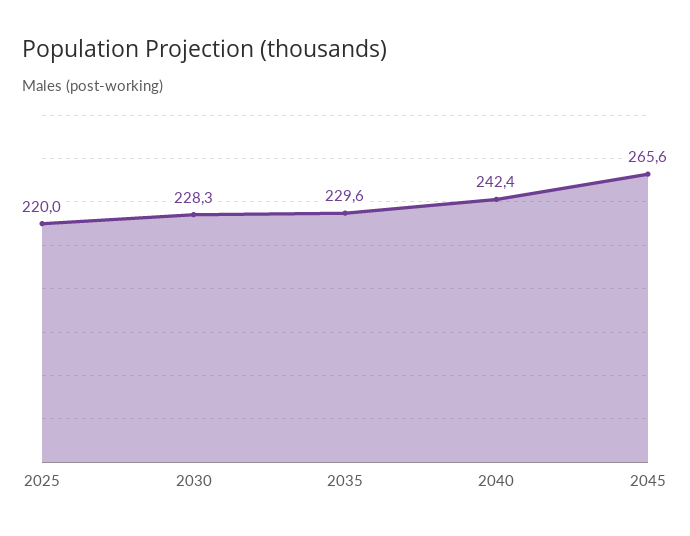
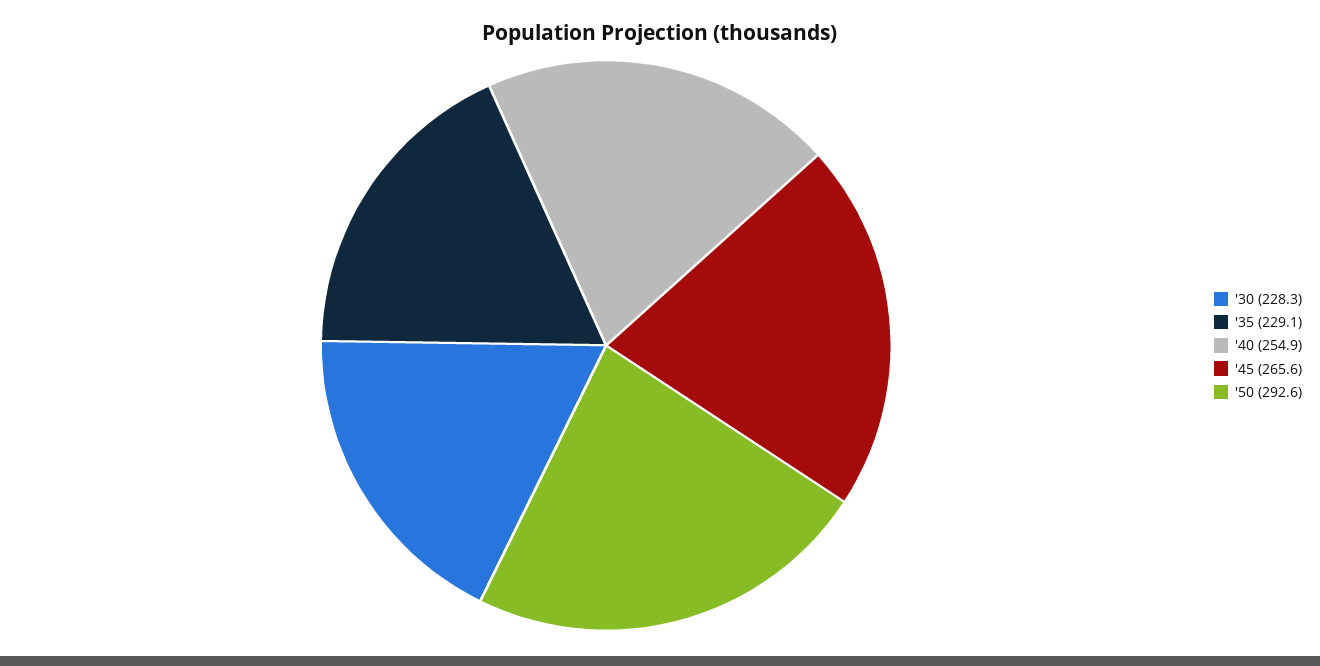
2025: 220 -> none
2035: 229.6 -> 229.1
2040: 242.4 -> 254.9
'50: none -> 292.6

